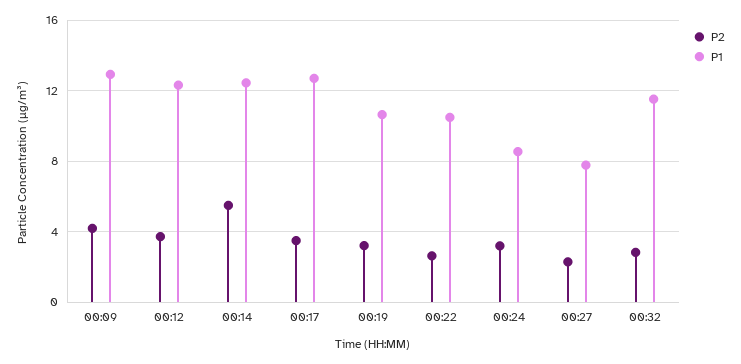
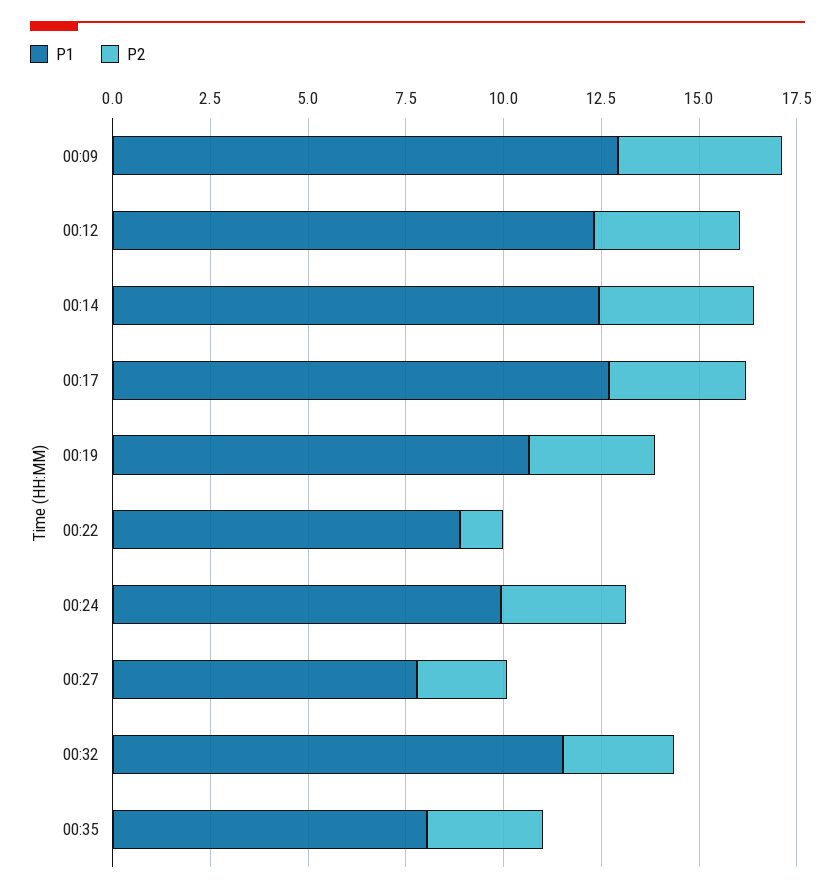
P2, 00:14: 5.5 -> 4
P2, 00:22: 2.5 -> 1
P1, 00:22: 10.5 -> 9
P1, 00:24: 8.5 -> 10
P1, 00:35: none -> 8
P2, 00:35: none -> 3

